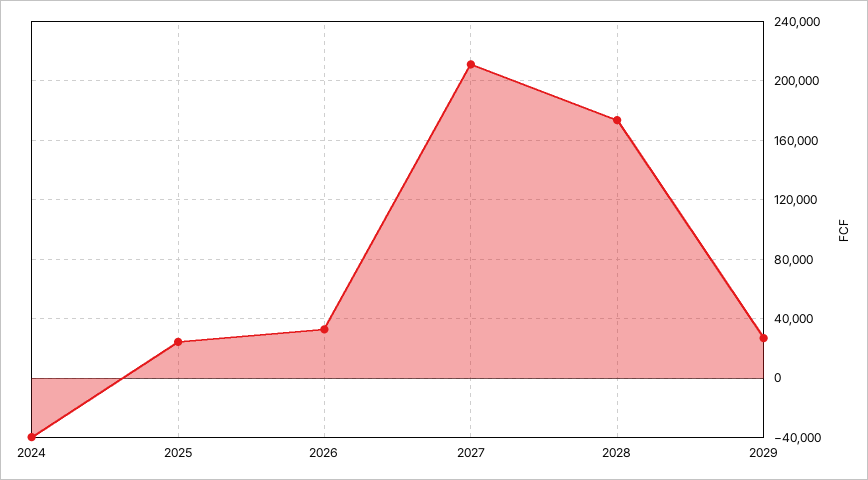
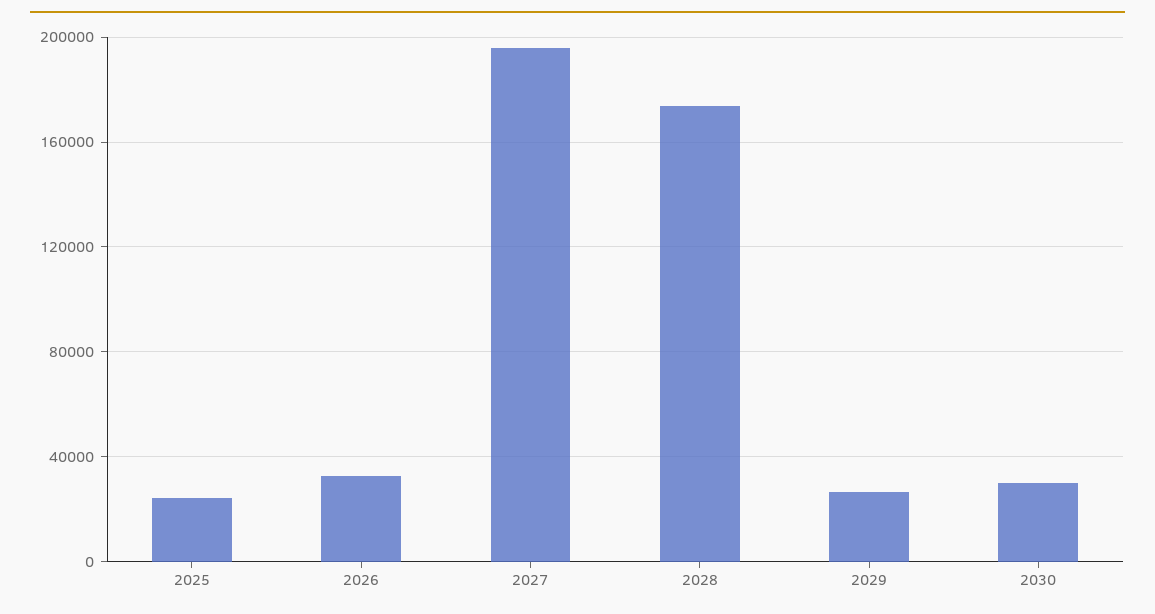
2024: -40000 -> none
2027: 210000 -> 195000
2030: none -> 30000

